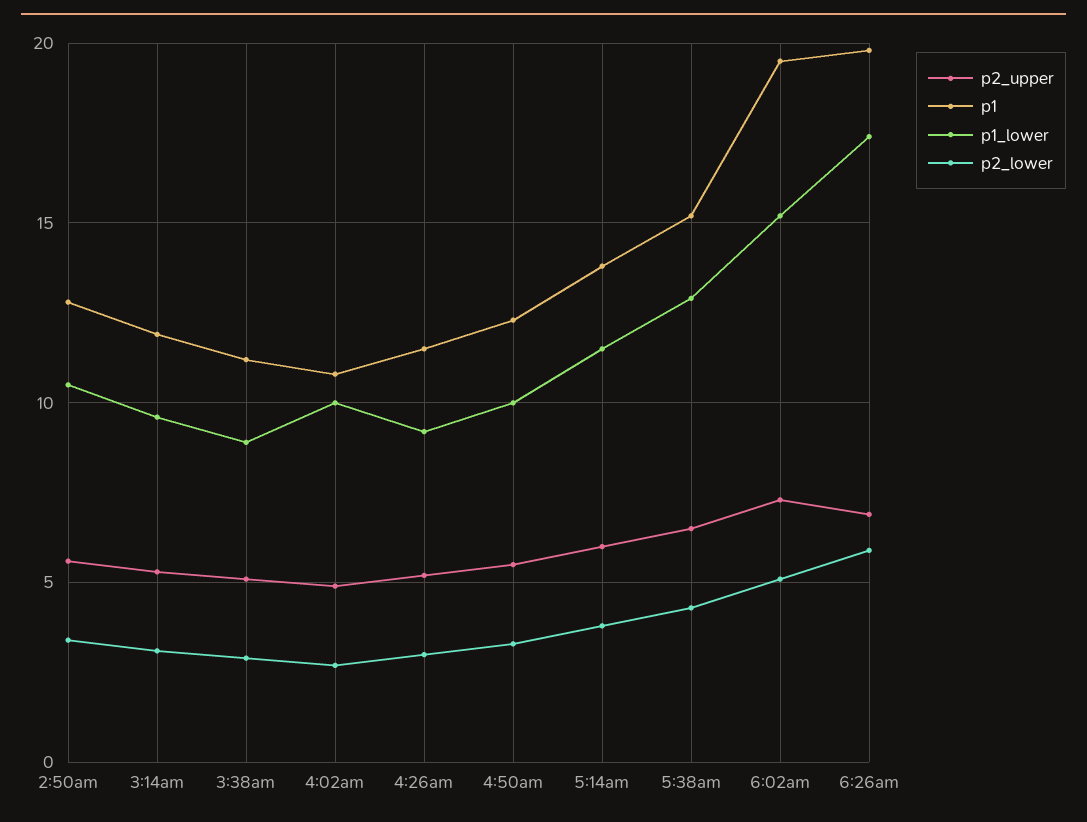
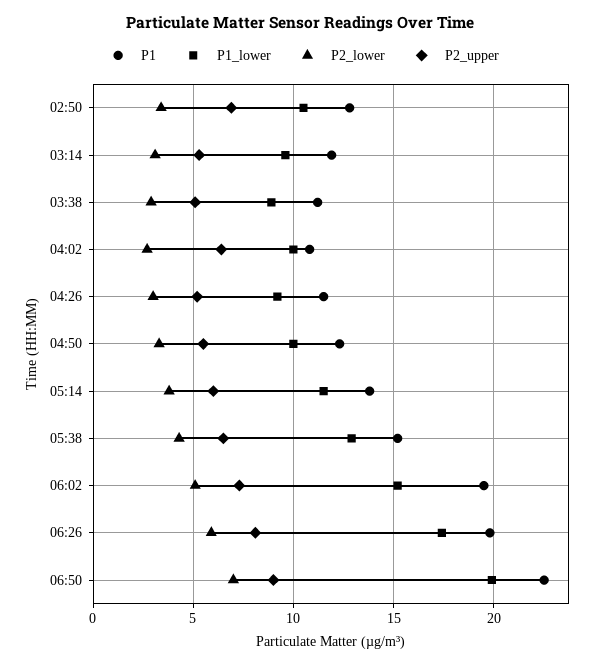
p2_upper, 2:50am: 5.5 -> 7
p2_upper, 4:02am: 5 -> 6.5
p2_upper, 6:26am: 7 -> 8
p1, 06:50: none -> 22.5
p1_lower, 06:50: none -> 20
p2_lower, 06:50: none -> 7
p2_upper, 06:50: none -> 9

